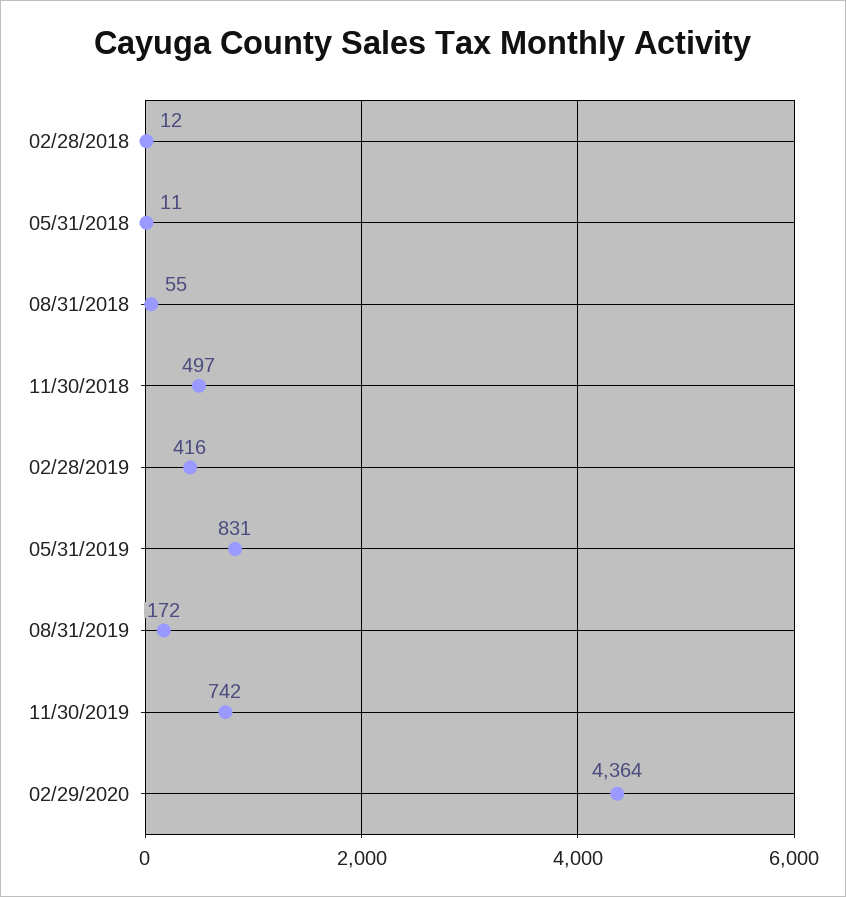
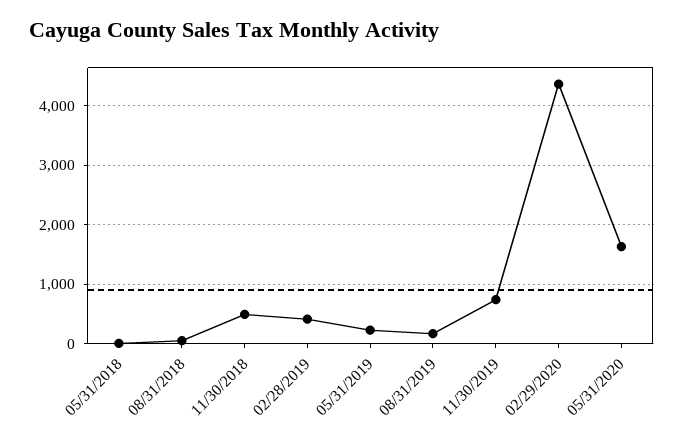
02/28/2018: 12 -> none
05/31/2019: 831 -> 200
05/31/2020: none -> 1600

